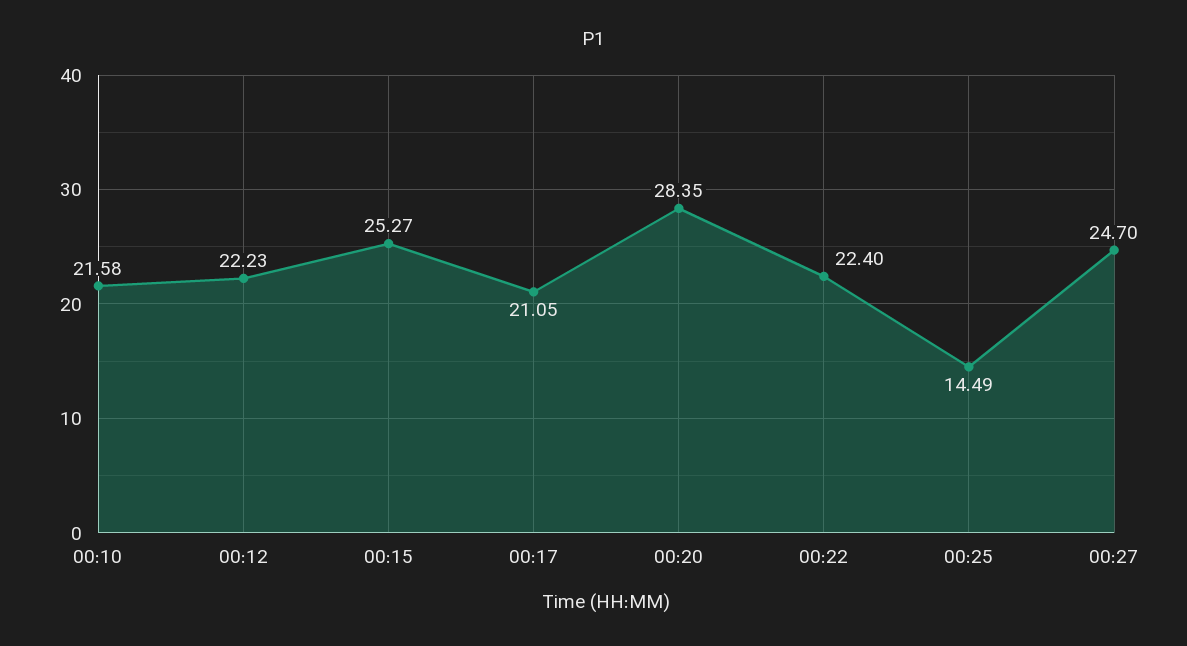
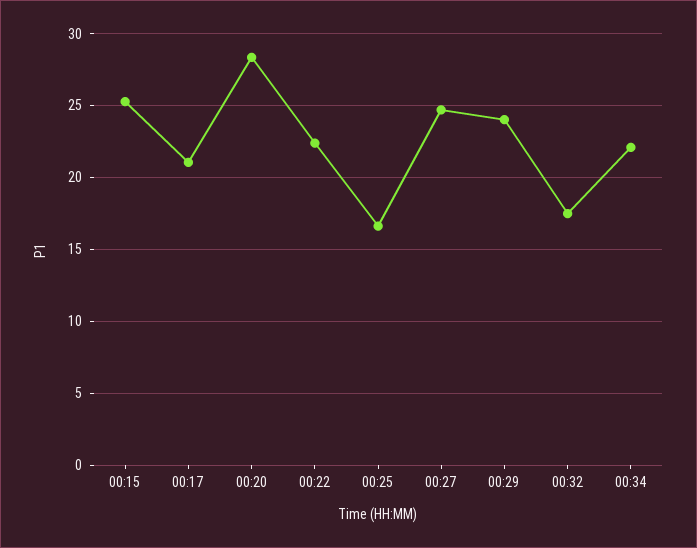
00:10: 21.58 -> none
00:12: 22.23 -> none
00:25: 14.49 -> 16.5
00:29: none -> 24
00:32: none -> 17.5
00:34: none -> 22

